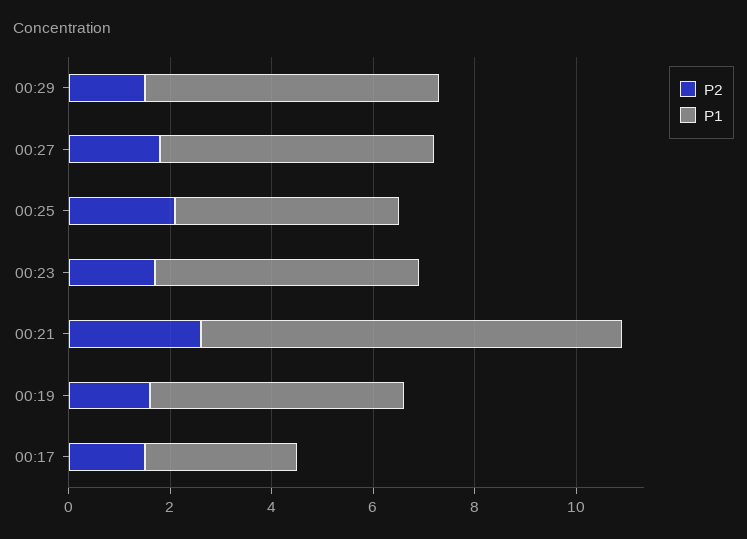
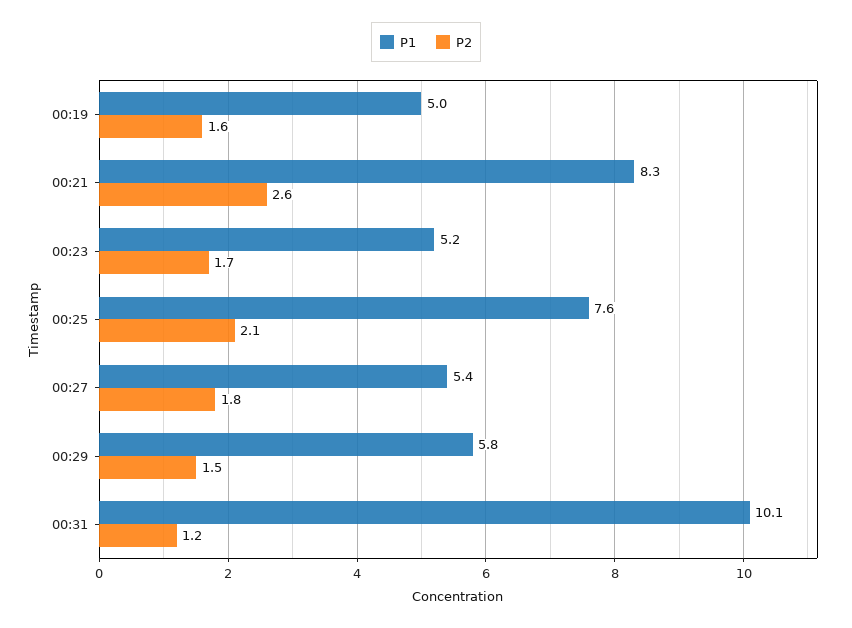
P1, 00:25: 4.5 -> 7.6
P2, 00:17: 1.5 -> none
P1, 00:17: 3 -> none
P1, 00:31: none -> 10.1
P2, 00:31: none -> 1.2

